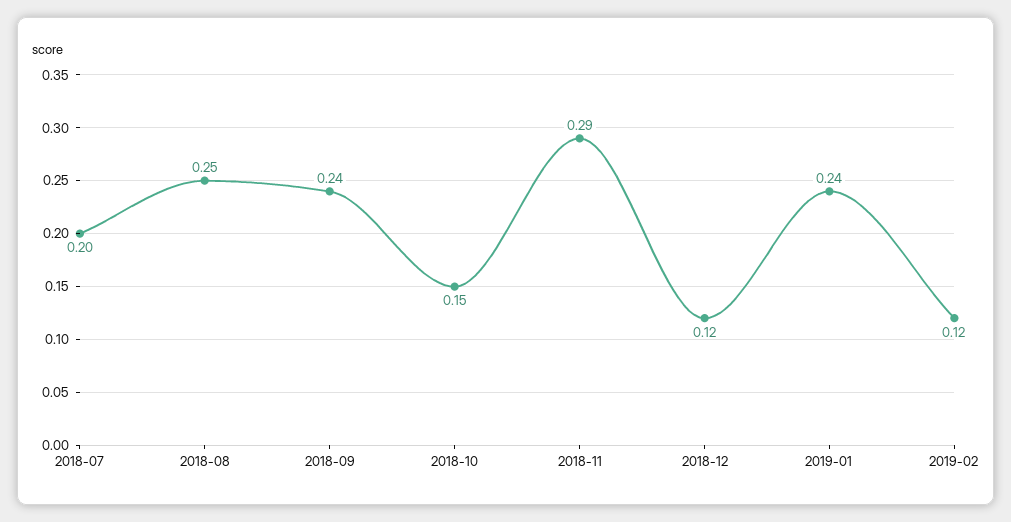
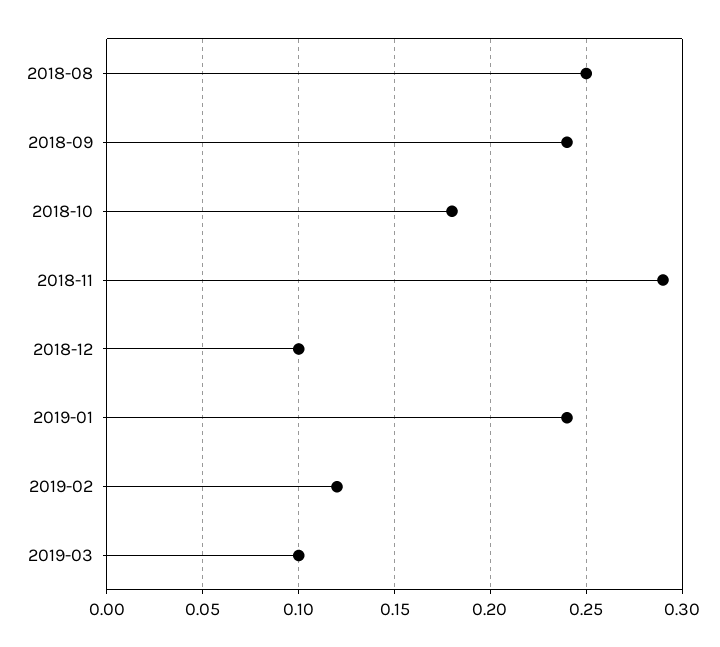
2018-07: 0.2 -> none
2018-10: 0.15 -> 0.18
2018-12: 0.12 -> 0.1
2019-03: none -> 0.1

